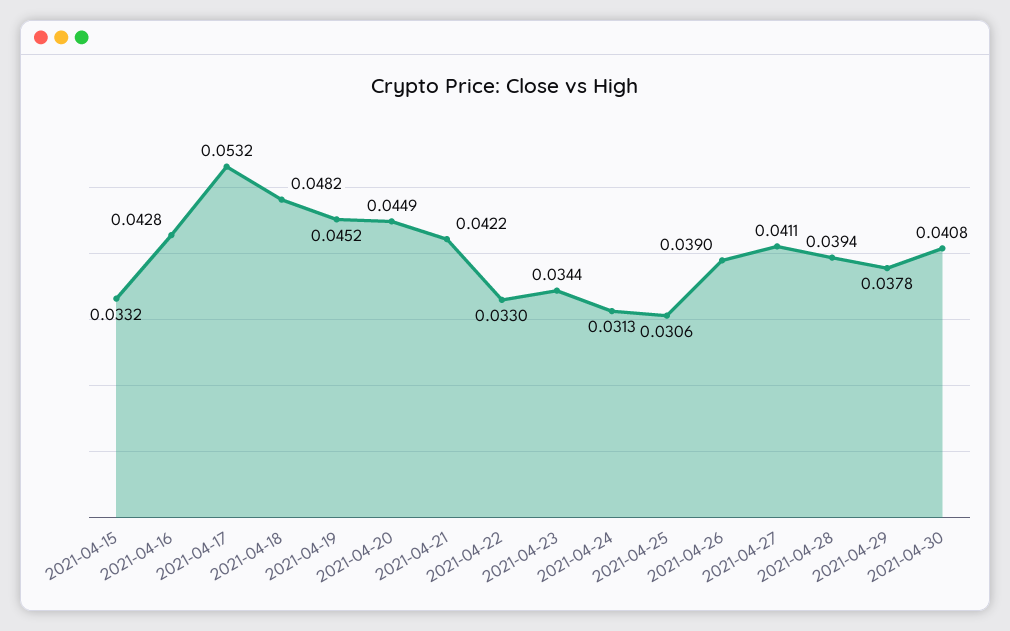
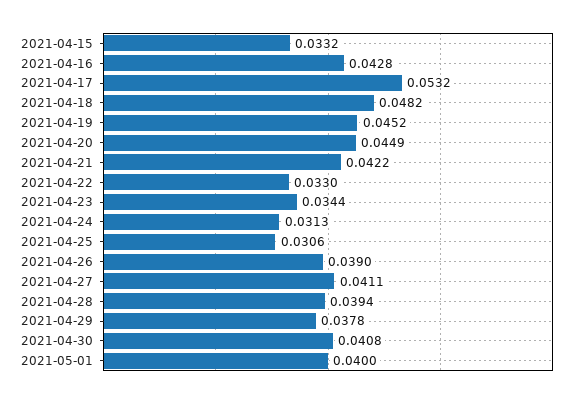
2021-05-01: none -> 0.04

